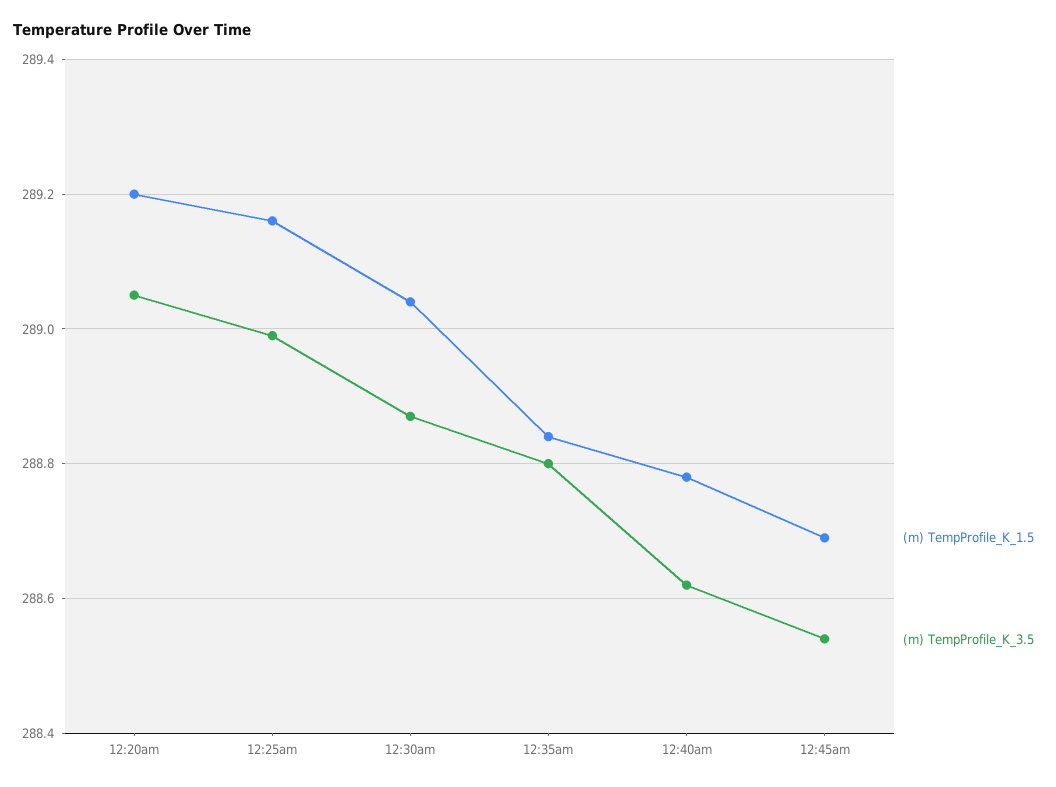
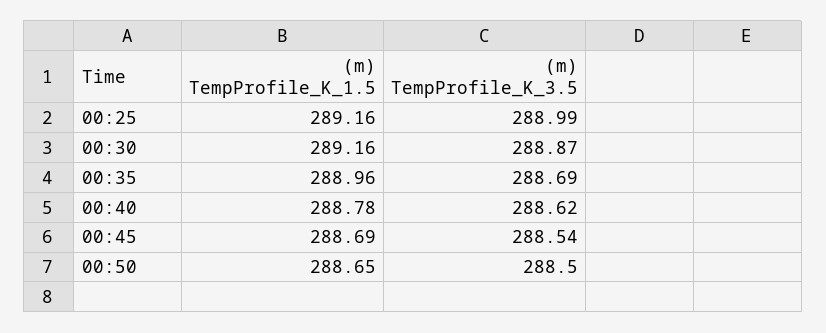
(m) TempProfile_K_1.5, 12:20am: 289.2 -> none
(m) TempProfile_K_3.5, 12:20am: 289.05 -> none
(m) TempProfile_K_1.5, 12:30am: 289.05 -> 289.16
(m) TempProfile_K_1.5, 12:35am: 288.85 -> 288.96
(m) TempProfile_K_3.5, 12:35am: 288.8 -> 288.69
(m) TempProfile_K_1.5, 00:50: none -> 288.65
(m) TempProfile_K_3.5, 00:50: none -> 288.5

